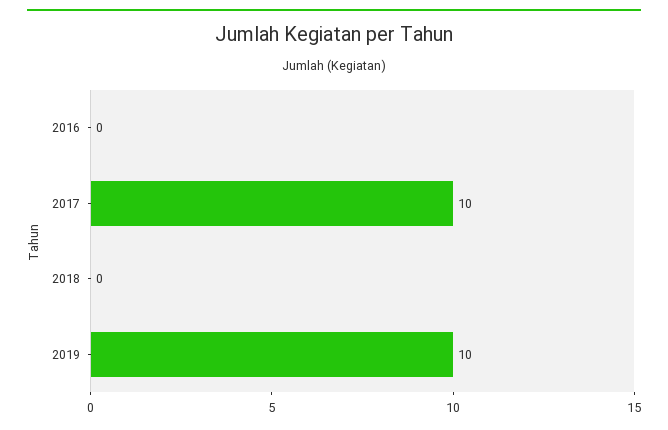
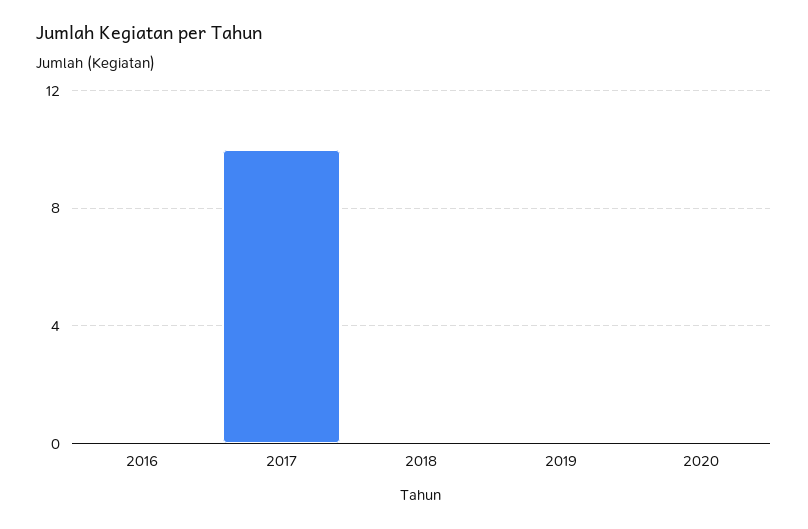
2019: 10 -> 0
2020: none -> 0

